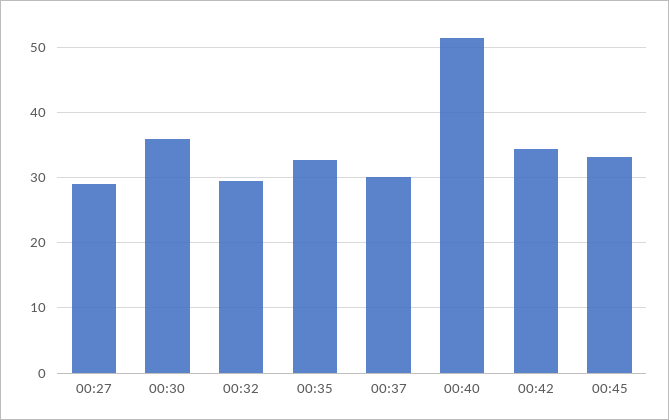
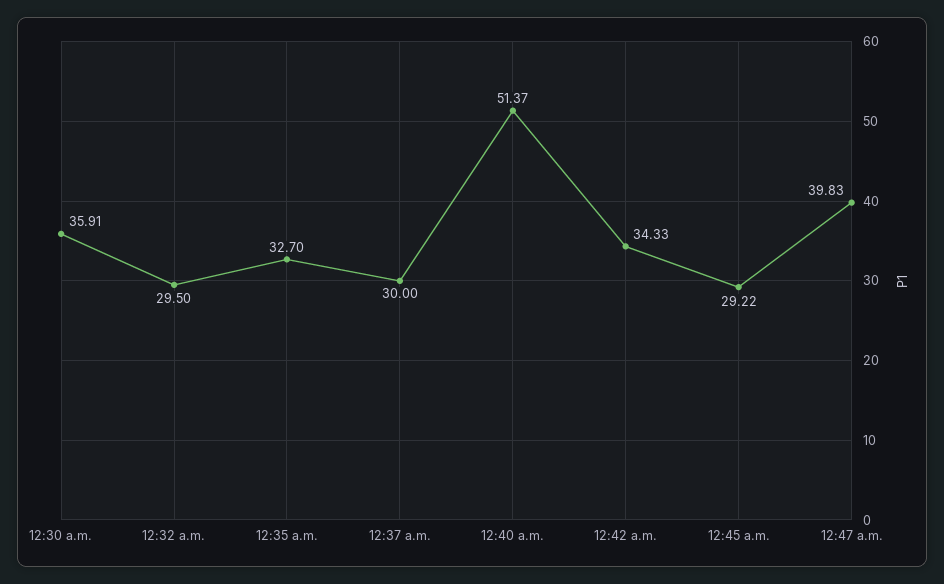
00:27: 29 -> none
00:45: 33 -> 29.22
12:47 a.m.: none -> 39.83

